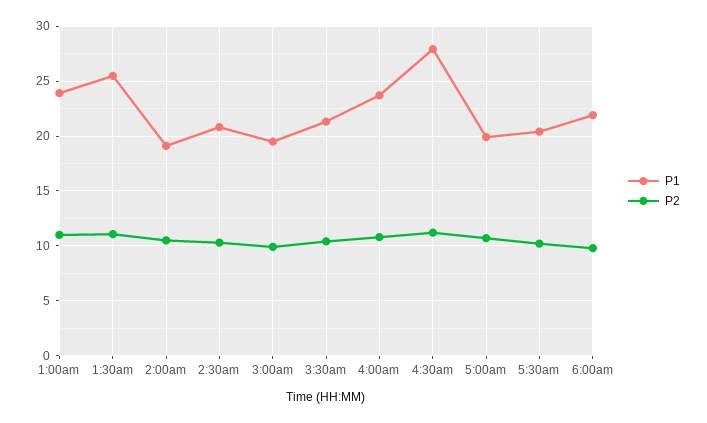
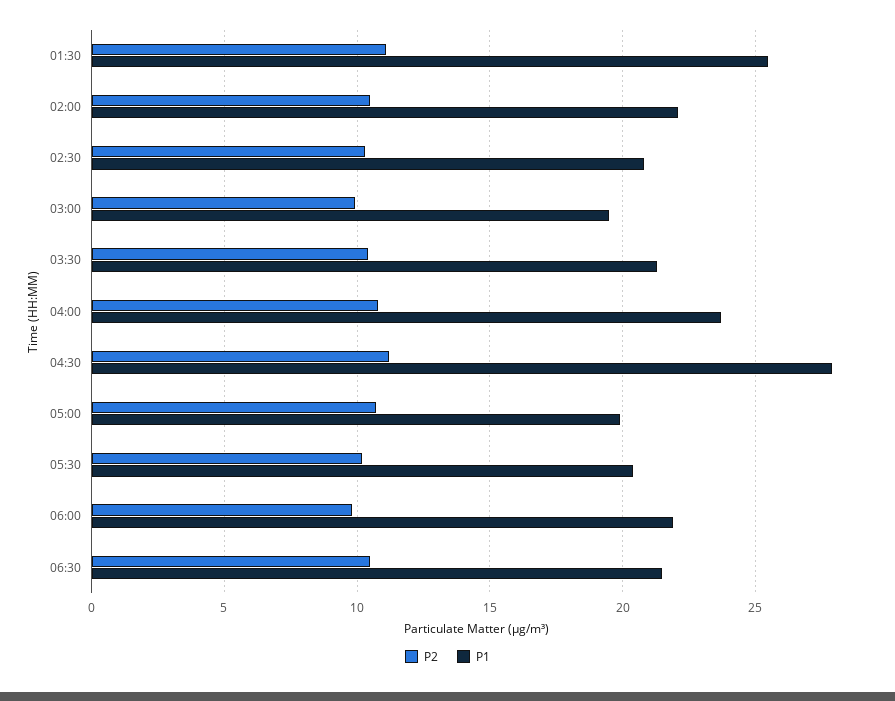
P1, 1:00am: 24 -> none
P2, 1:00am: 11 -> none
P1, 2:00am: 19 -> 22
P2, 06:30: none -> 10.5
P1, 06:30: none -> 21.5

